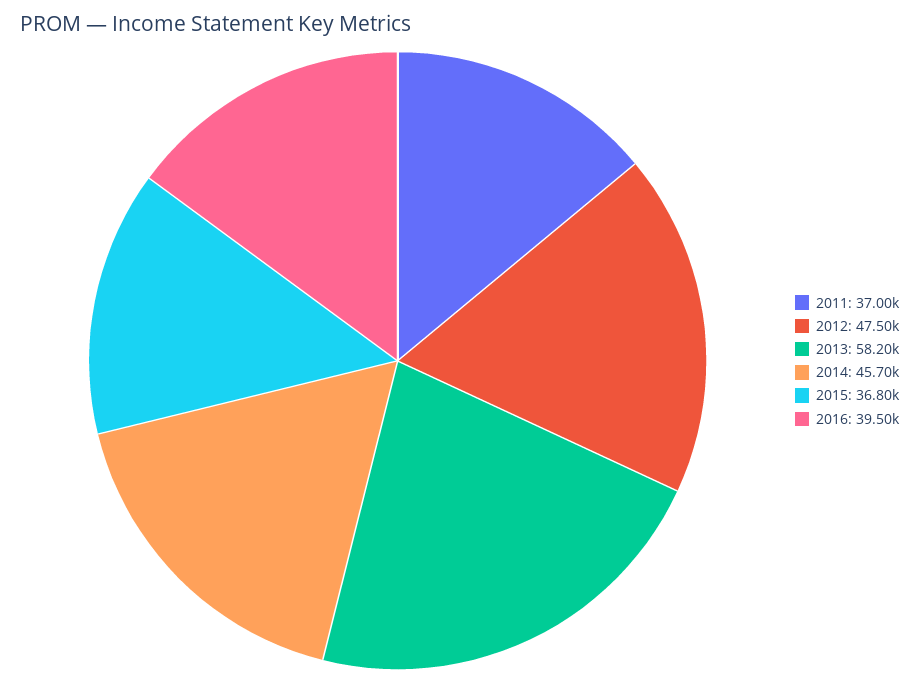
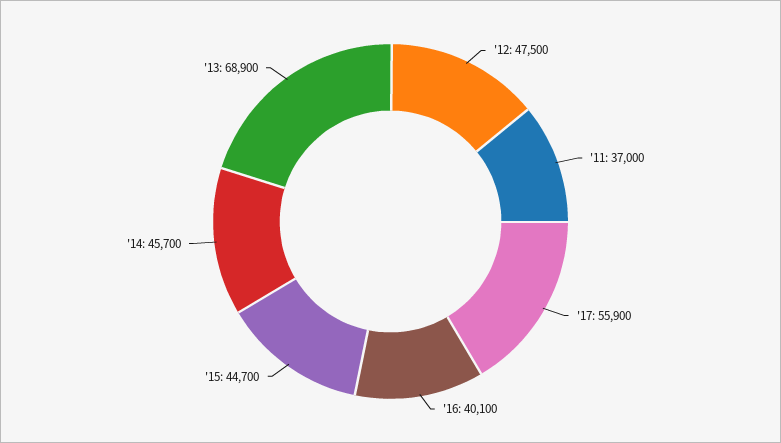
2013: 58200 -> 68900
2015: 36800 -> 44700
2016: 39500 -> 40100
'17: none -> 55900

